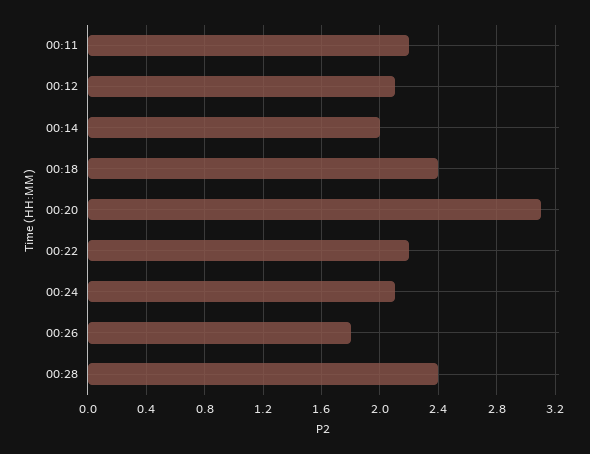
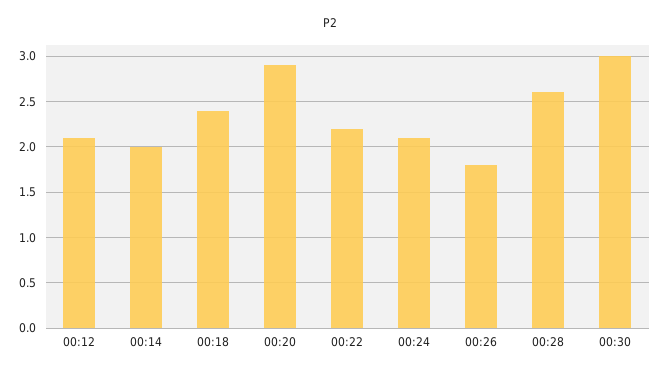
00:11: 2.2 -> none
00:20: 3.1 -> 2.9
00:28: 2.4 -> 2.6
00:30: none -> 3

